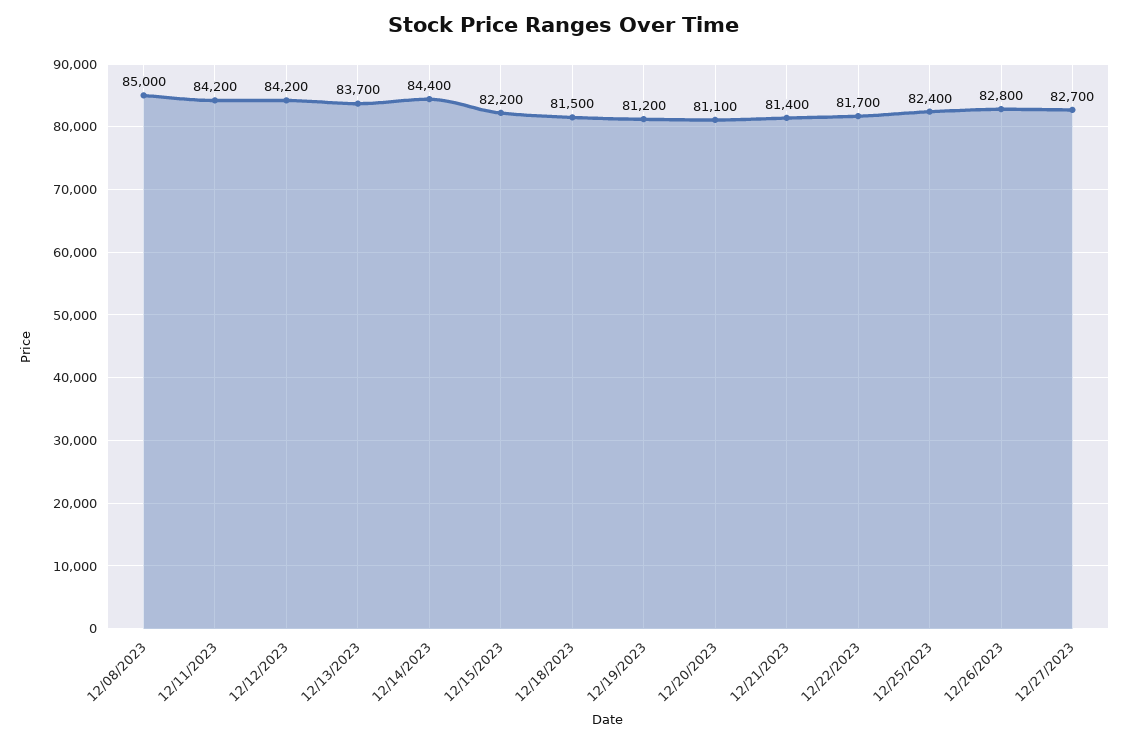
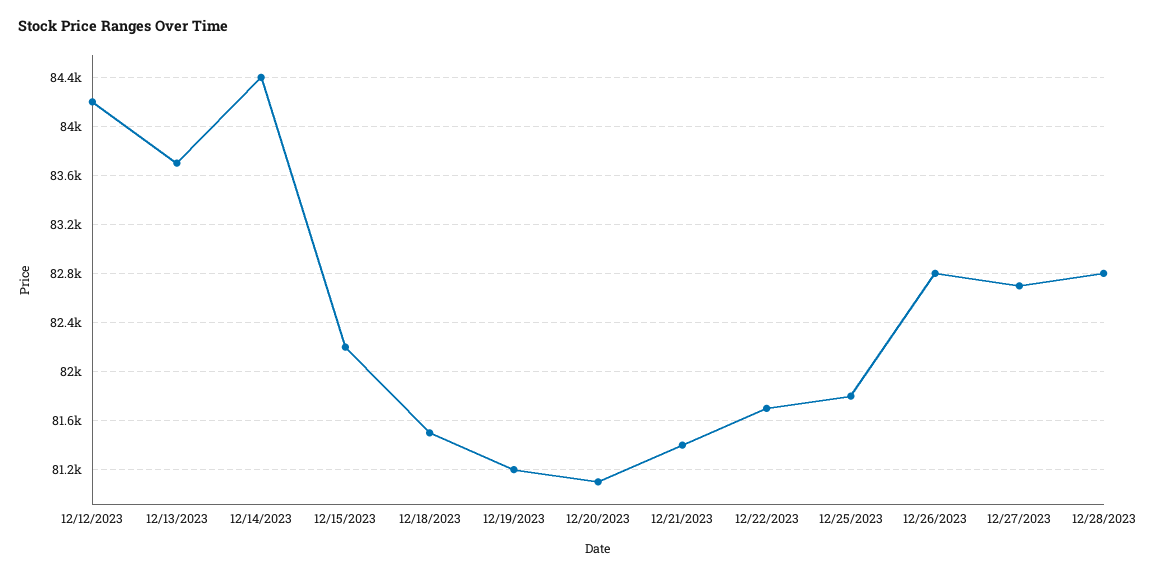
12/08/2023: 85000 -> none
12/11/2023: 84200 -> none
12/25/2023: 82400 -> 81800
12/28/2023: none -> 82800

